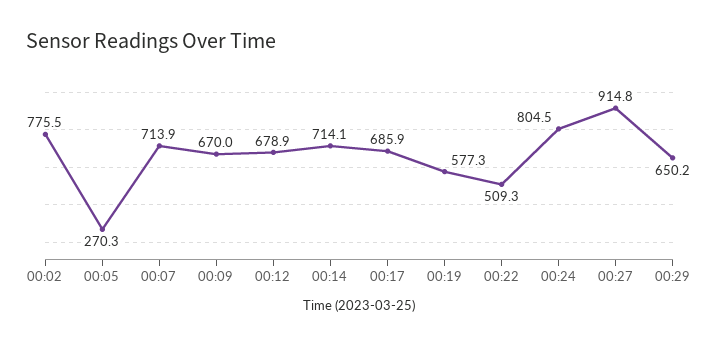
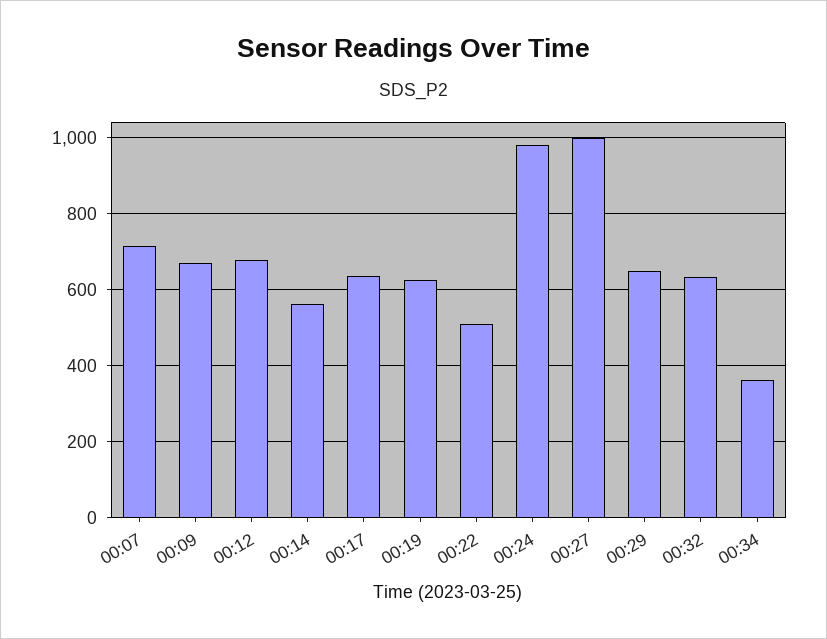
00:02: 775.5 -> none
00:05: 270.3 -> none
00:14: 714.1 -> 560
00:17: 685.9 -> 640
00:19: 577.3 -> 620
00:24: 804.5 -> 980
00:27: 914.8 -> 1000
00:32: none -> 640
00:34: none -> 360

